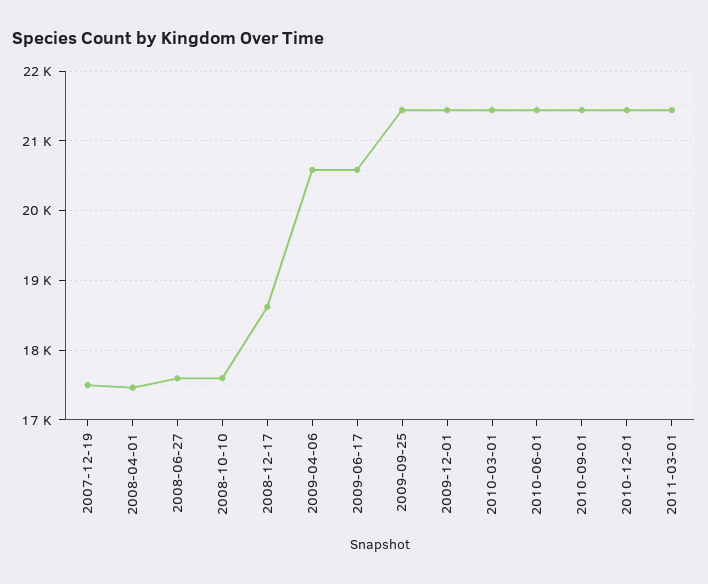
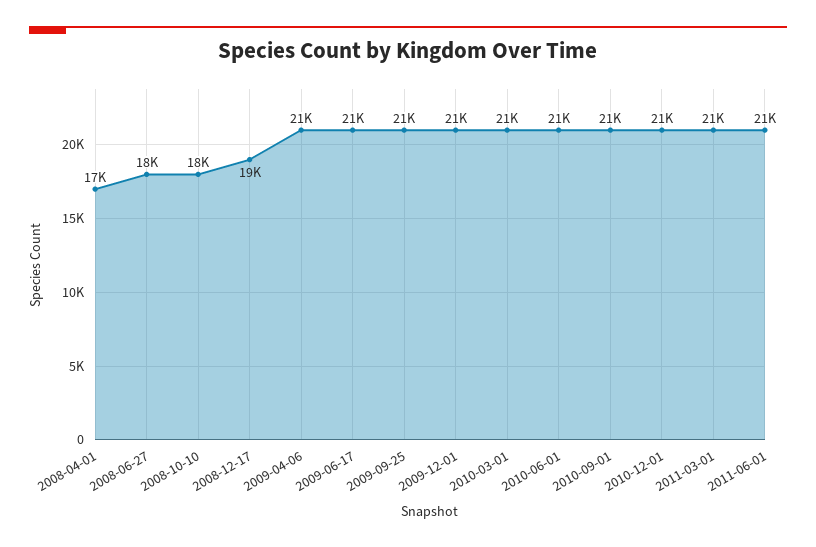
2007-12-19: 17500 -> none
2011-06-01: none -> 21000

